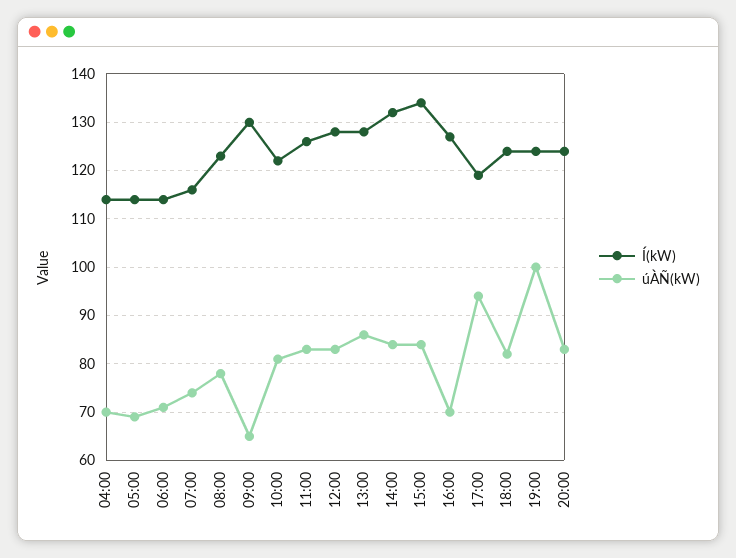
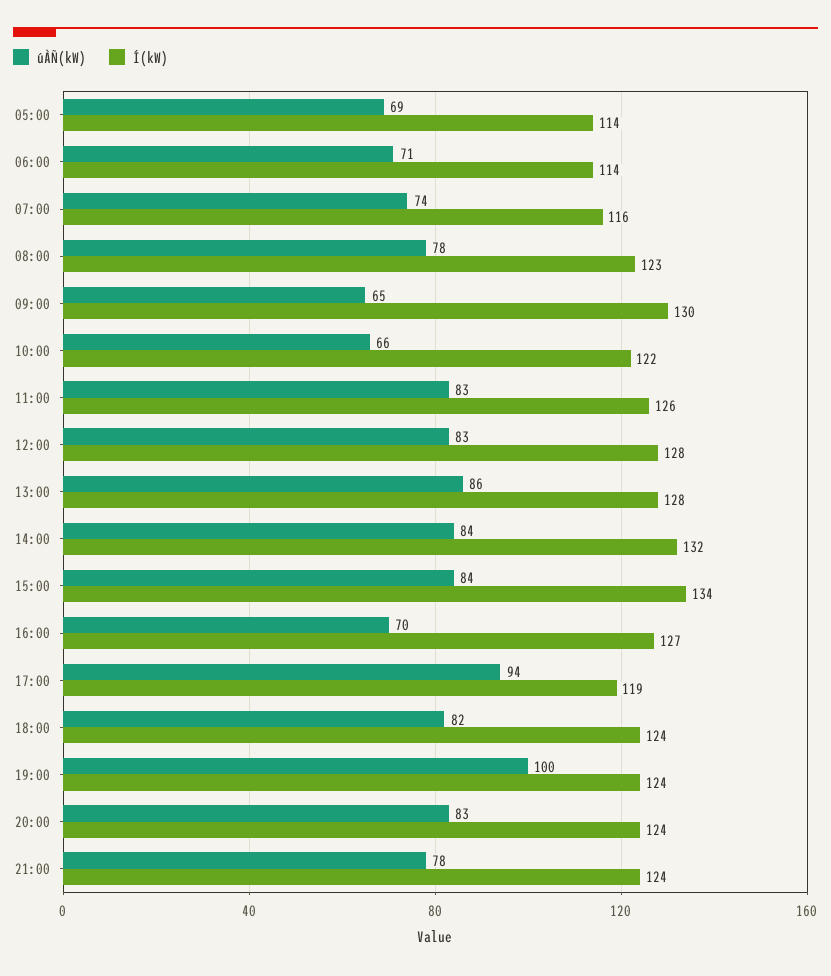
Í(kW), 04:00: 115 -> none
úÀÑ(kW), 04:00: 70 -> none
úÀÑ(kW), 10:00: 80 -> 66
úÀÑ(kW), 21:00: none -> 78
Í(kW), 21:00: none -> 124

